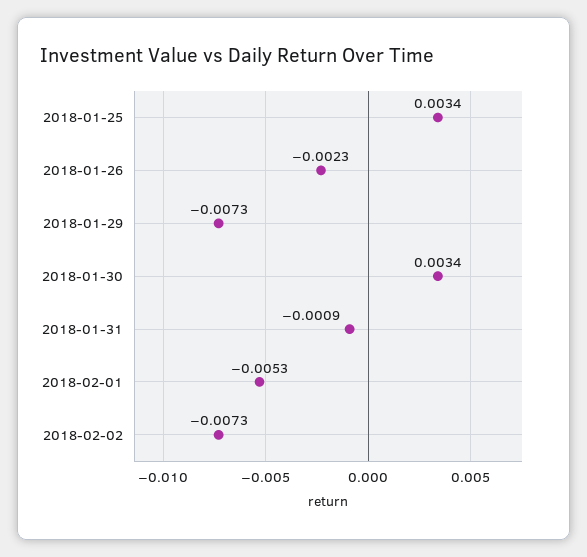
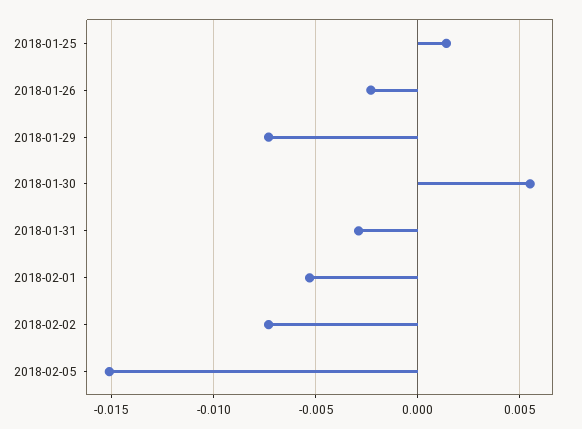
2018-01-25: 0.0034 -> 0.0015
2018-01-30: 0.0034 -> 0.0055
2018-01-31: -0.0009 -> -0.003
2018-02-05: none -> -0.015

